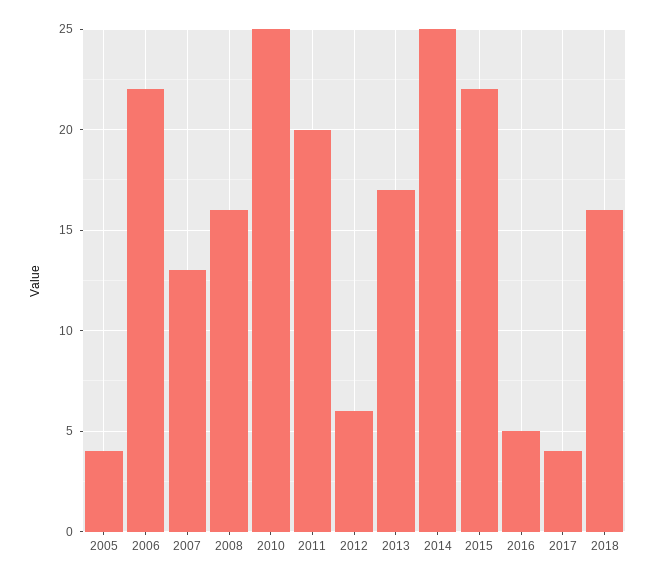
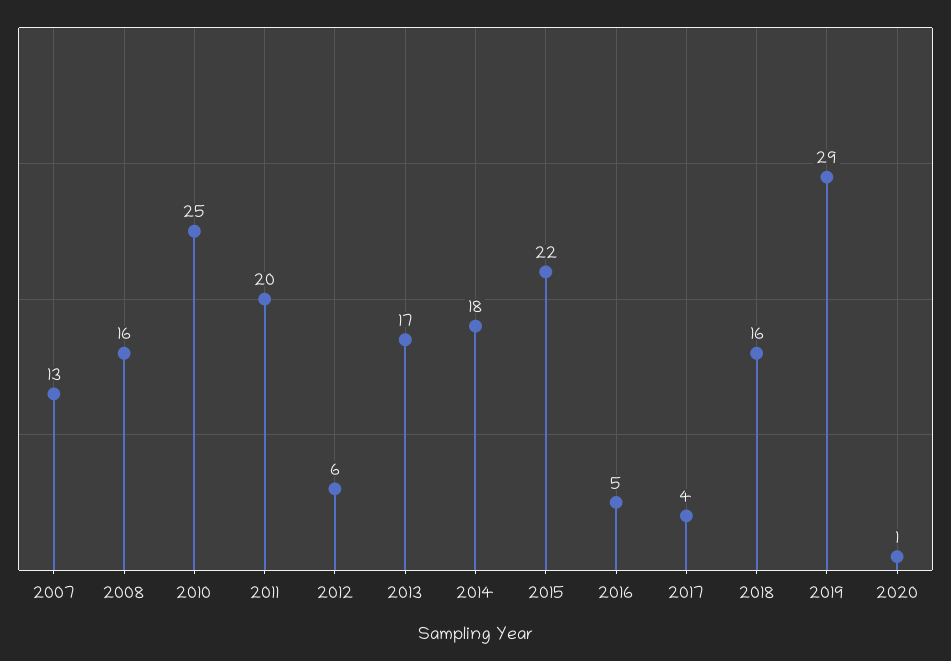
2005: 4 -> none
2006: 22 -> none
2014: 25 -> 18
2019: none -> 29
2020: none -> 1

